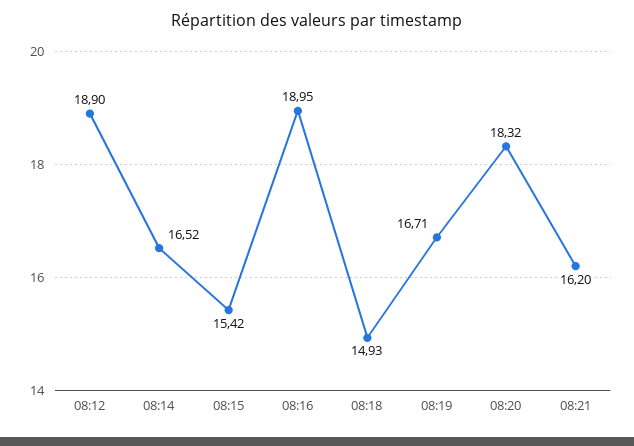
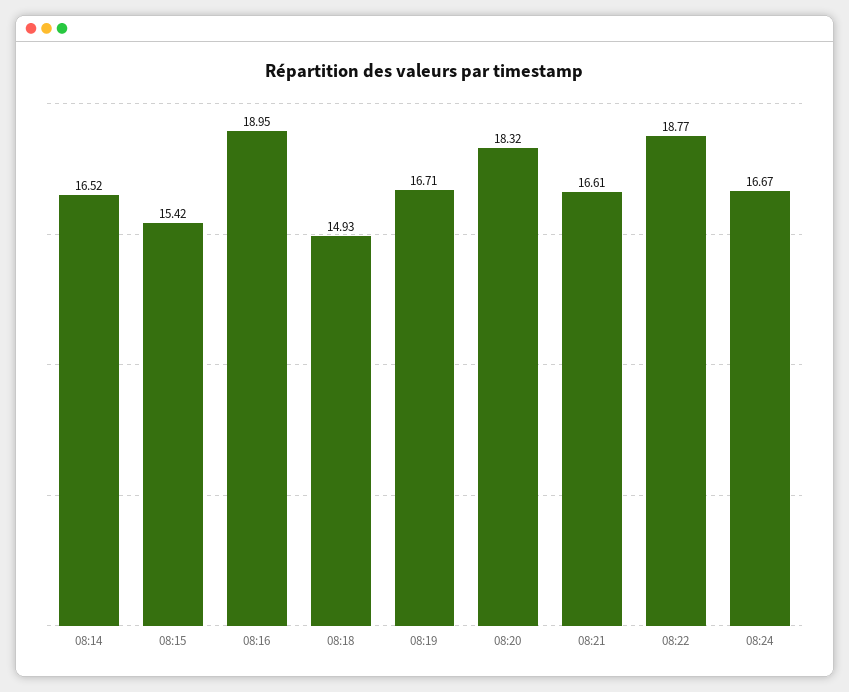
08:12: 18.9 -> none
08:21: 16.2 -> 16.61
08:22: none -> 18.77
08:24: none -> 16.67

